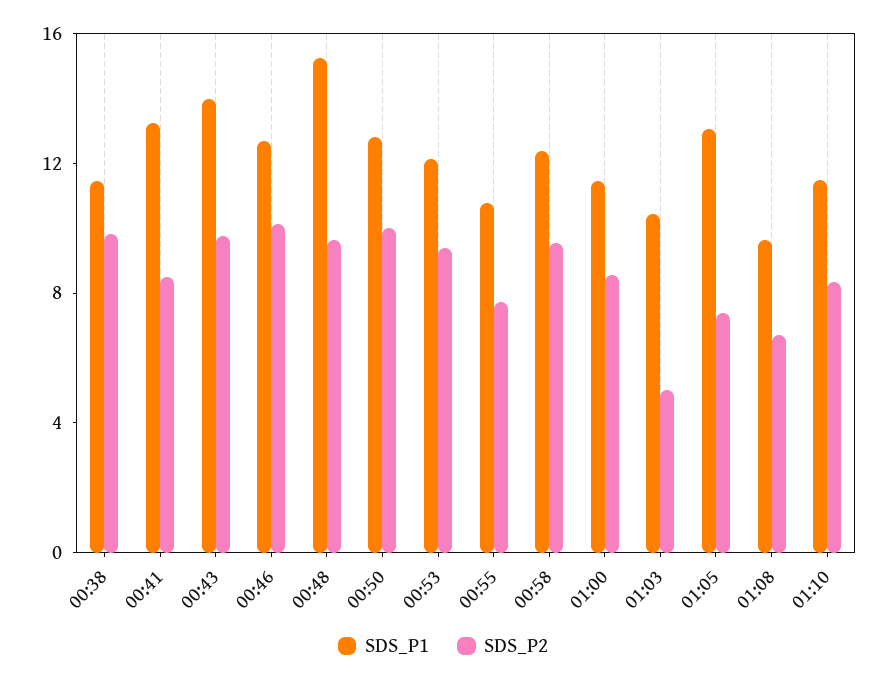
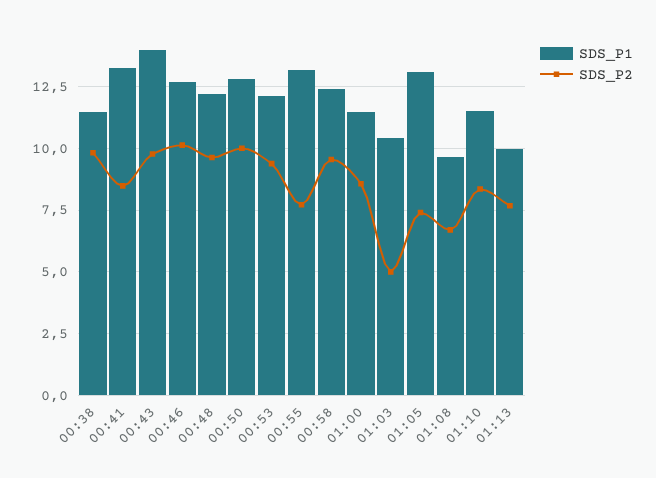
SDS_P1, 00:48: 15 -> 12.25
SDS_P1, 00:55: 11 -> 13.25
SDS_P1, 01:13: none -> 10
SDS_P2, 01:13: none -> 7.75

